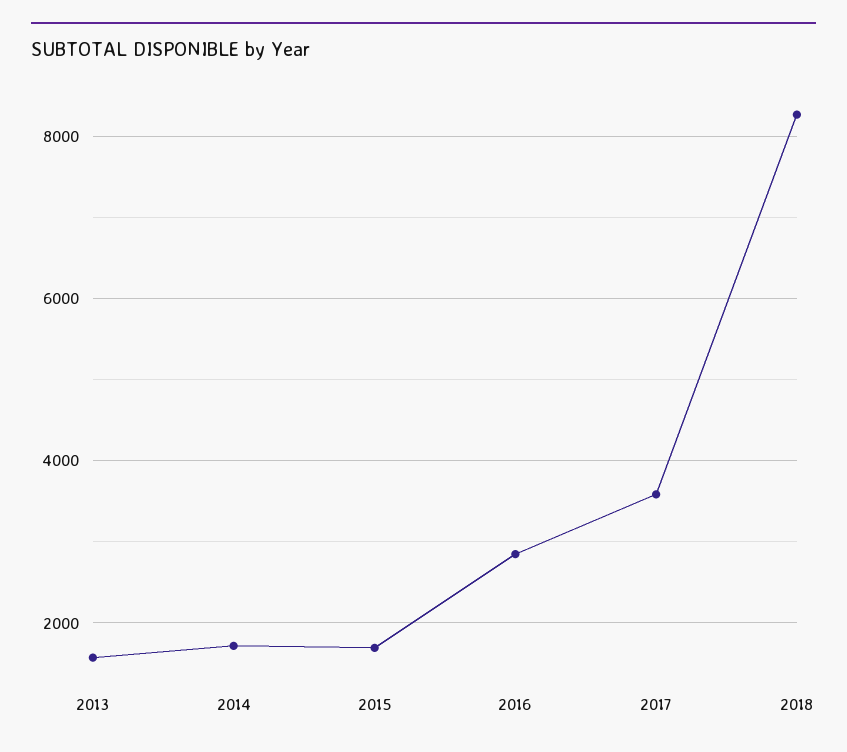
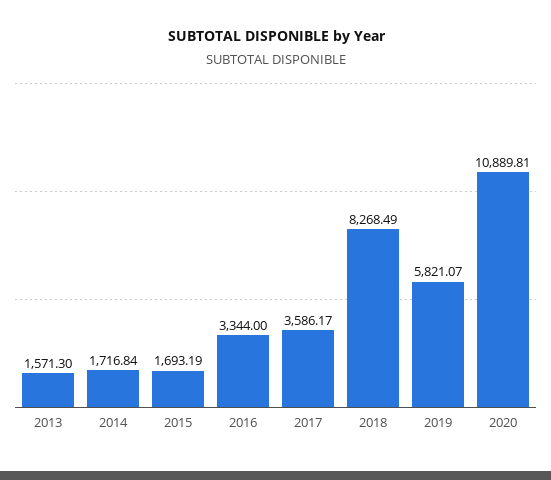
2016: 2800 -> 3344
2019: none -> 5821.07
2020: none -> 10889.81

